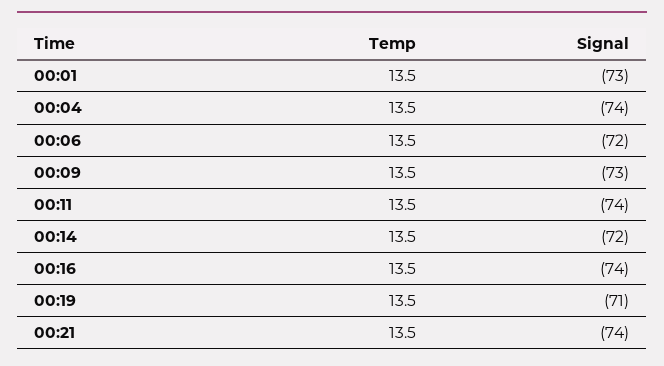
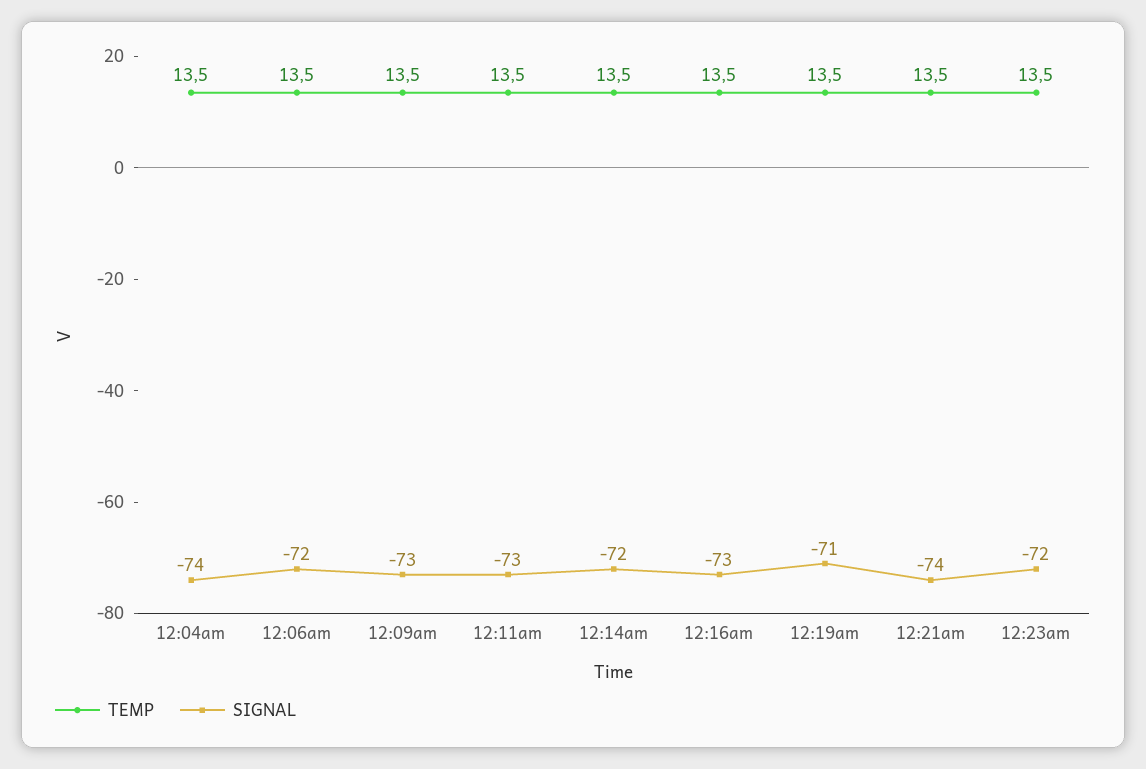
Temp, 00:01: 13.5 -> none
Signal, 00:01: -73 -> none
Signal, 00:11: -74 -> -73
Signal, 00:16: -74 -> -73
Temp, 12:23am: none -> 13.5
Signal, 12:23am: none -> -72

